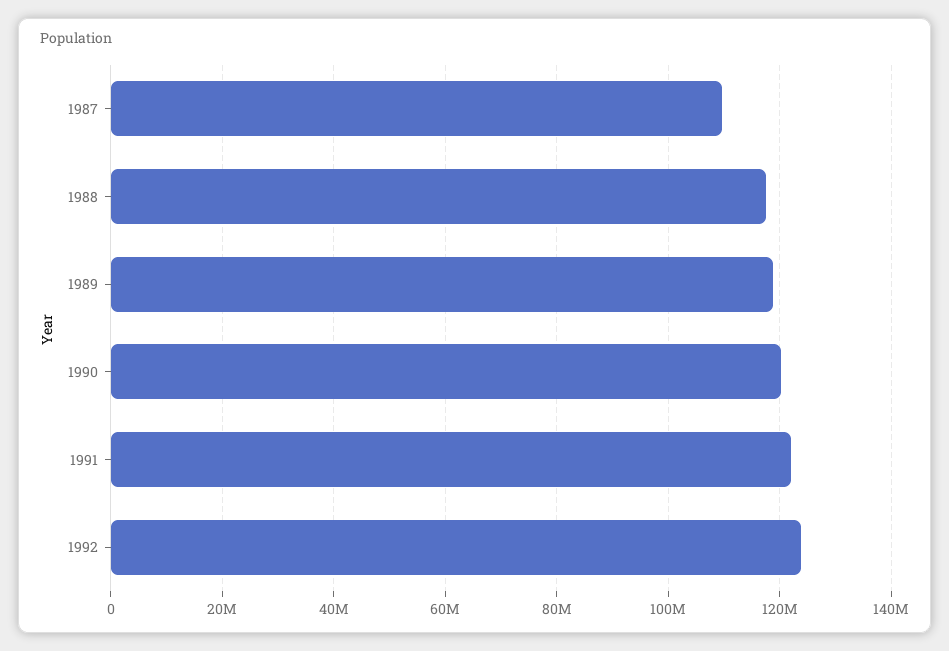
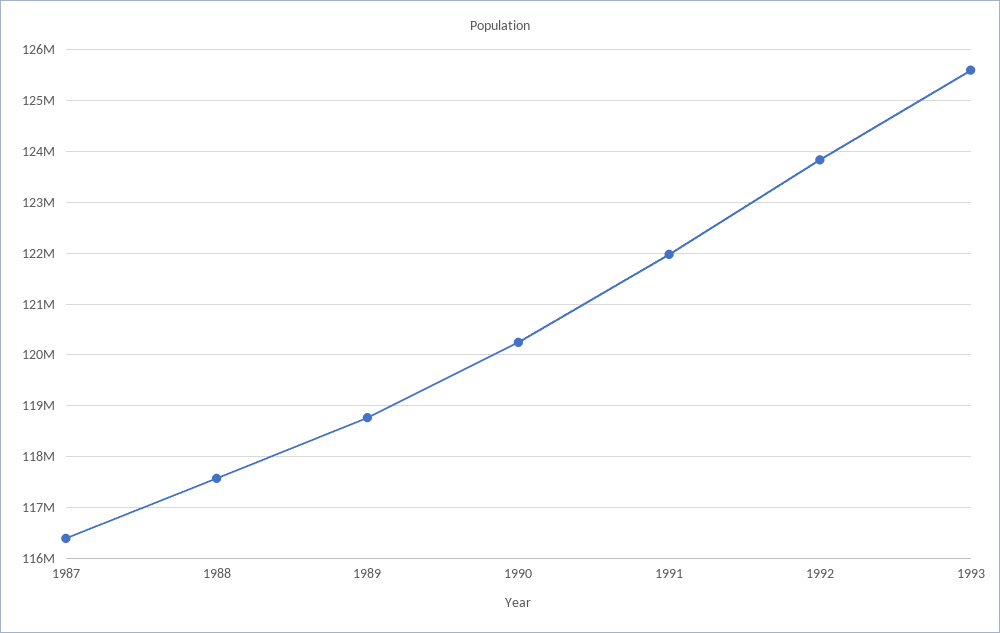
1987: 110000000 -> 116400000
1993: none -> 125600000

